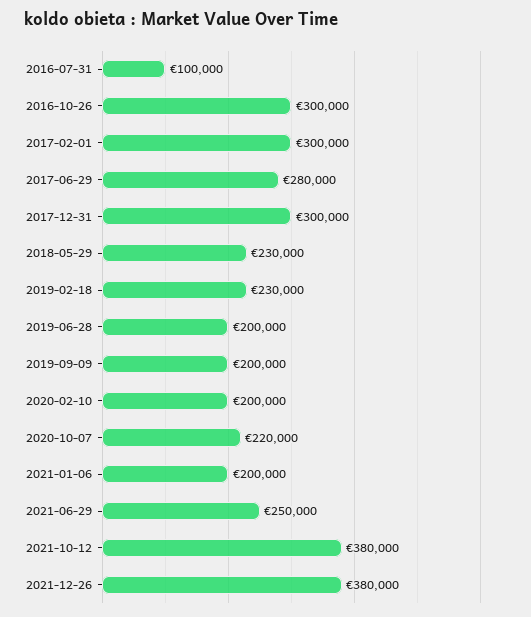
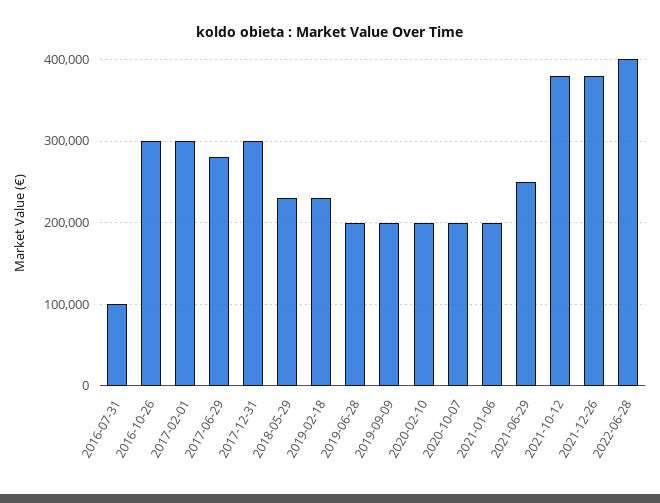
2020-10-07: 220000 -> 200000
2022-06-28: none -> 400000

